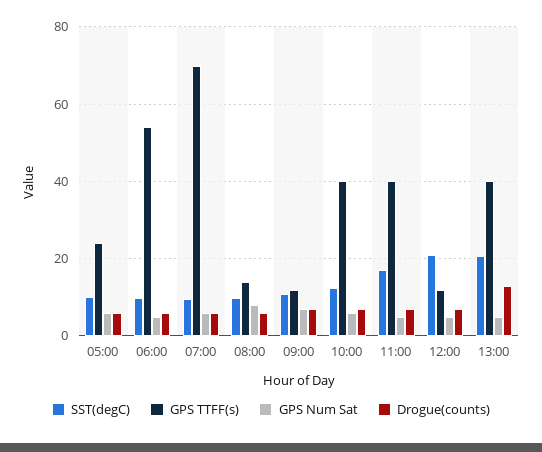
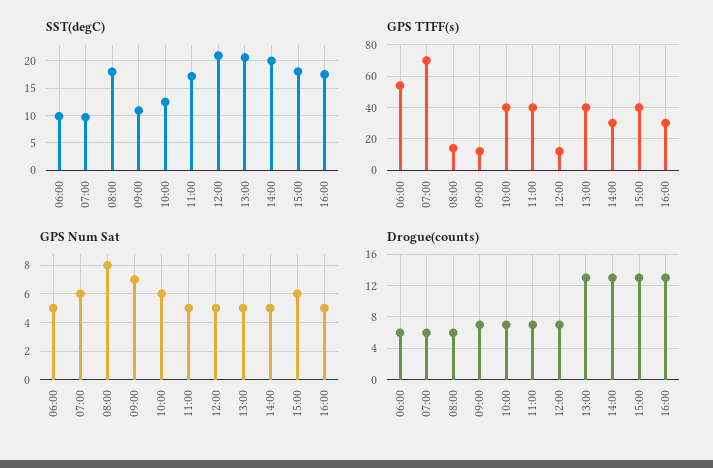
SST(degC), 05:00: 10 -> none
GPS TTFF(s), 05:00: 24 -> none
GPS Num Sat, 05:00: 6 -> none
Drogue(counts), 05:00: 6 -> none
SST(degC), 08:00: 10 -> 17.5
SST(degC), 14:00: none -> 20
SST(degC), 15:00: none -> 17.5
SST(degC), 16:00: none -> 17.5
GPS TTFF(s), 14:00: none -> 30
GPS TTFF(s), 15:00: none -> 40
GPS TTFF(s), 16:00: none -> 30
GPS Num Sat, 14:00: none -> 5
GPS Num Sat, 15:00: none -> 6
GPS Num Sat, 16:00: none -> 5
Drogue(counts), 14:00: none -> 13
Drogue(counts), 15:00: none -> 13
Drogue(counts), 16:00: none -> 13

